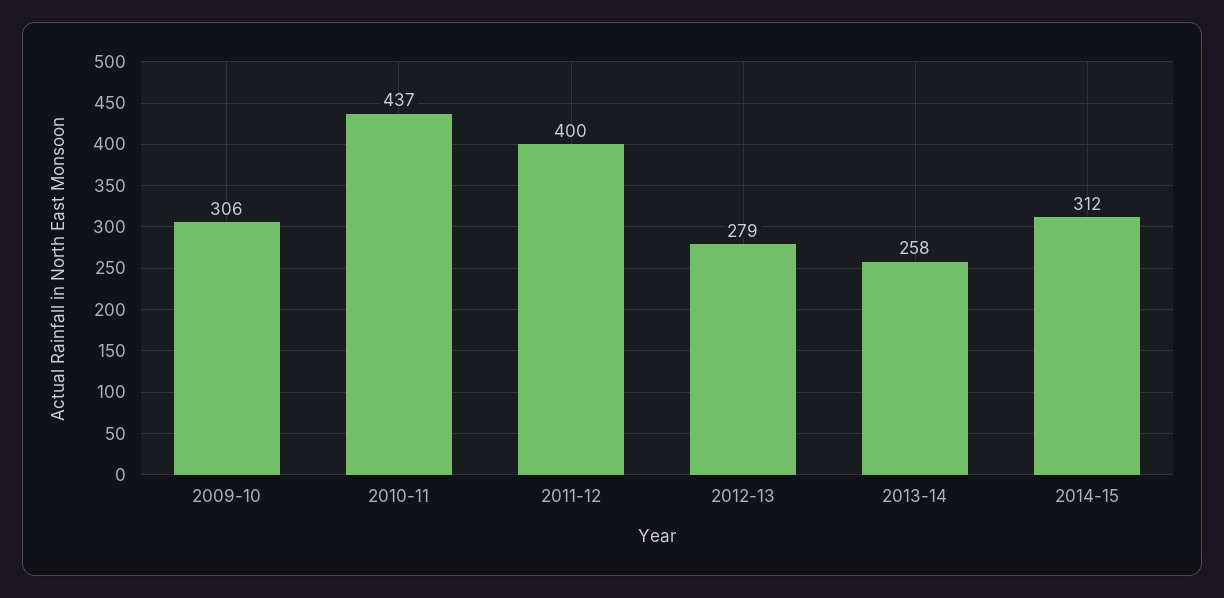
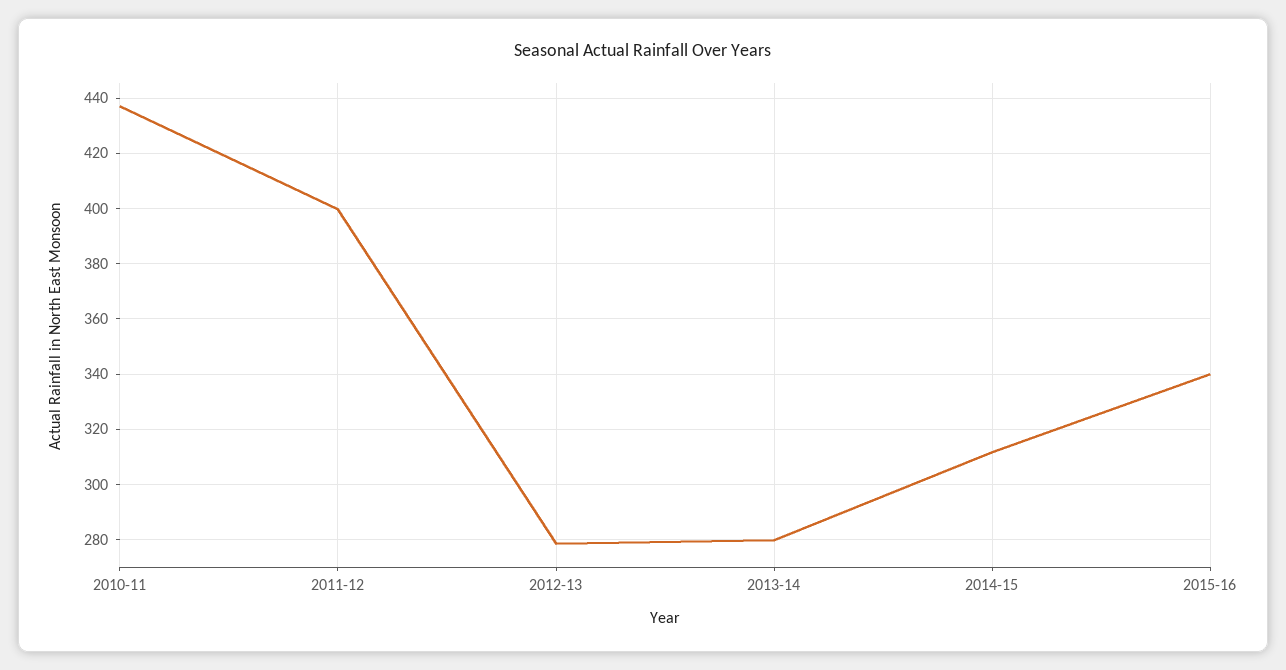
2009-10: 306 -> none
2013-14: 258 -> 280
2015-16: none -> 340

